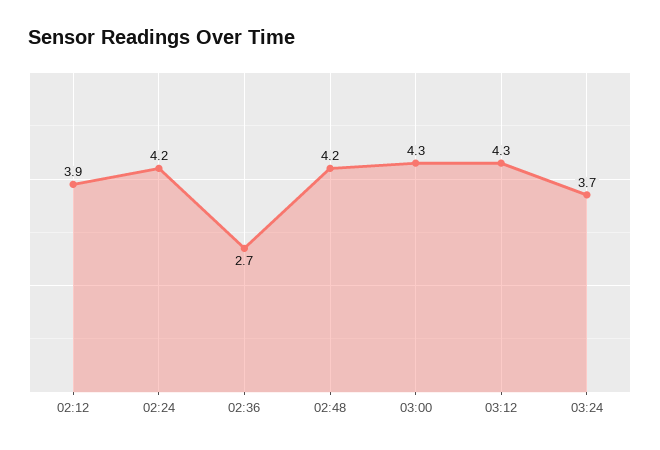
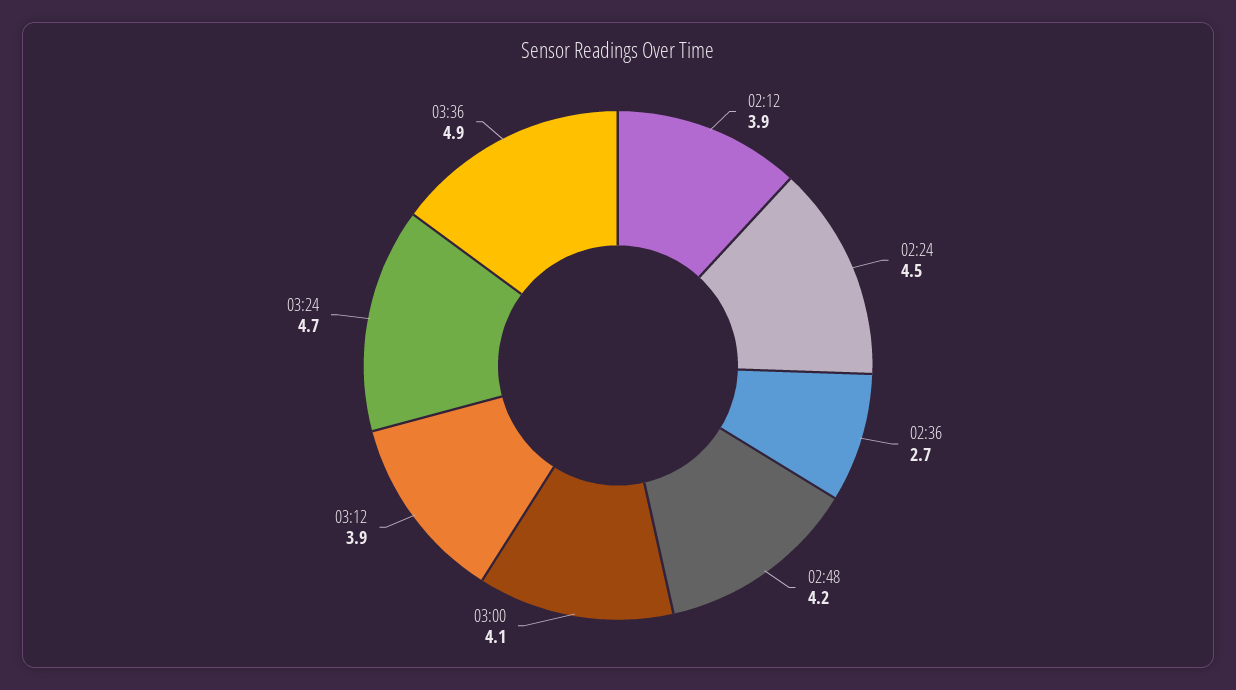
02:24: 4.2 -> 4.5
03:00: 4.3 -> 4.1
03:12: 4.3 -> 3.9
03:24: 3.7 -> 4.7
03:36: none -> 4.9

